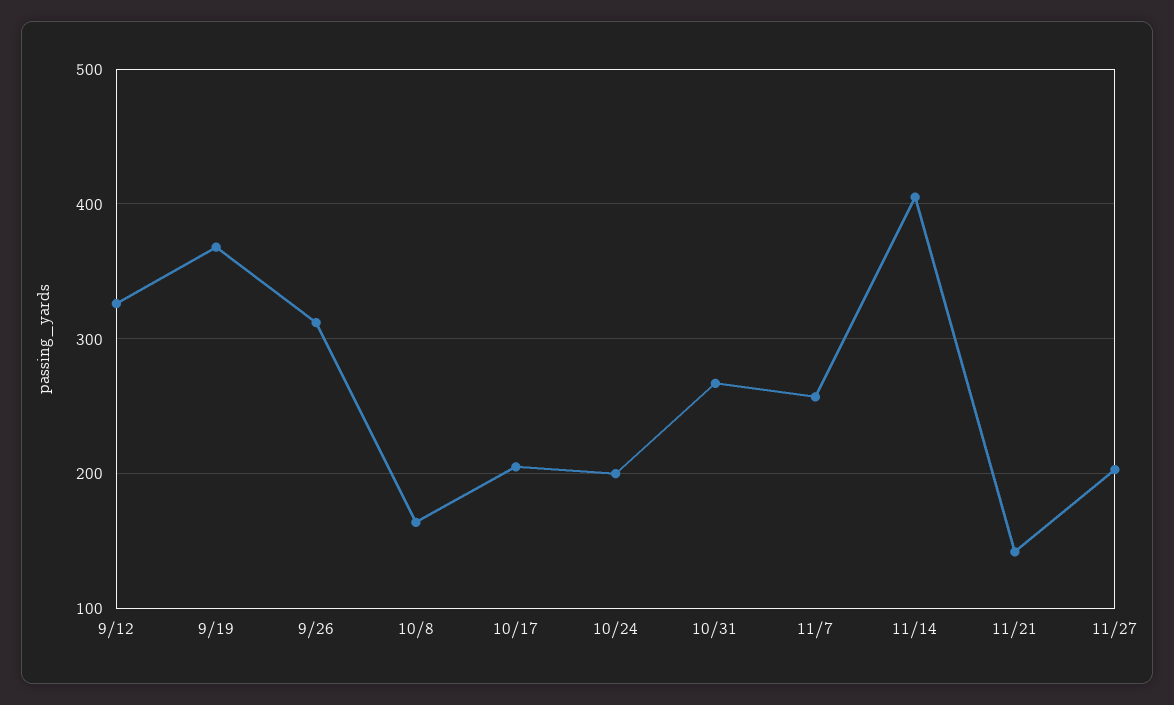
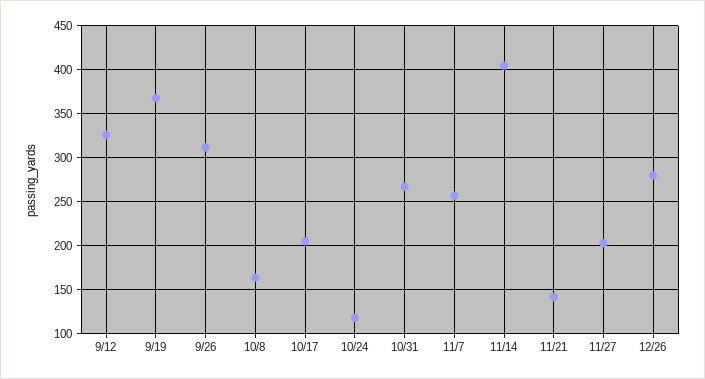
10/24: 200 -> 120
12/26: none -> 280

